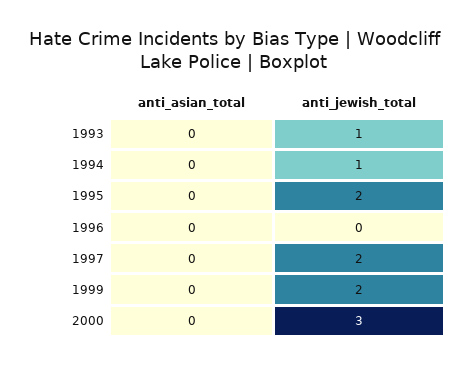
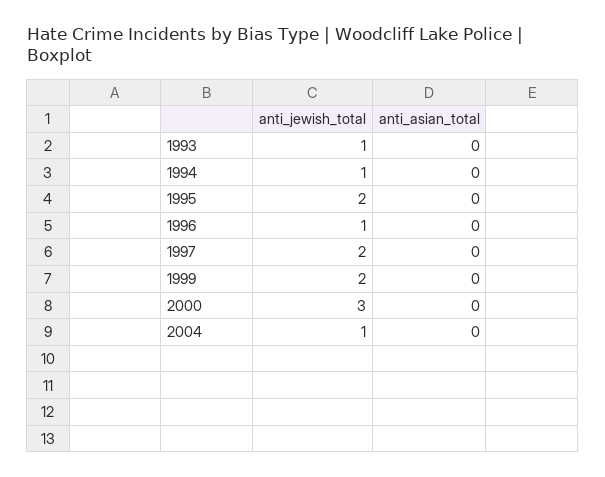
anti_jewish_total, 1996: 0 -> 1
anti_jewish_total, 2004: none -> 1
anti_asian_total, 2004: none -> 0

